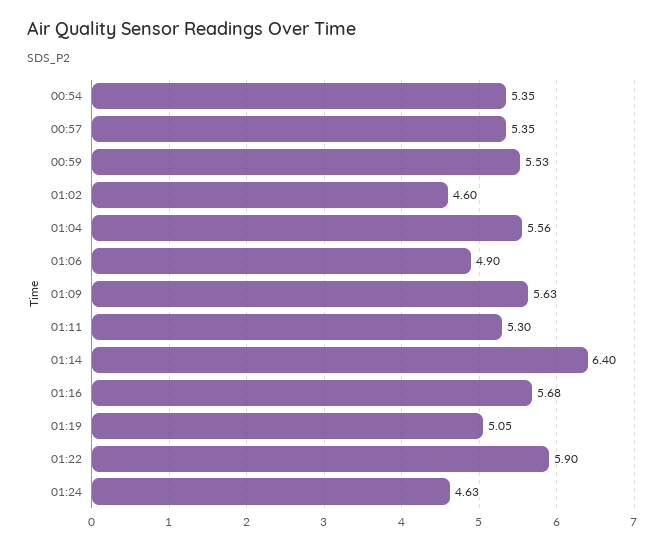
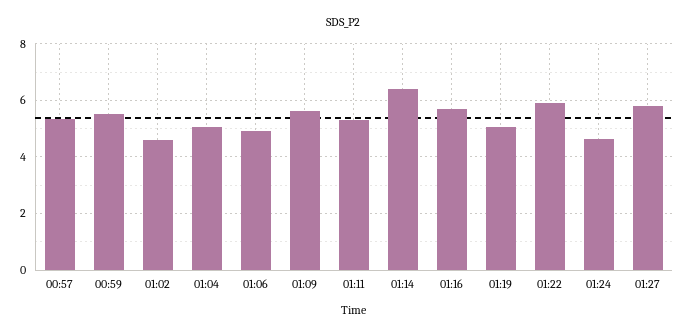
00:54: 5.35 -> none
01:04: 5.56 -> 5
01:27: none -> 5.75

